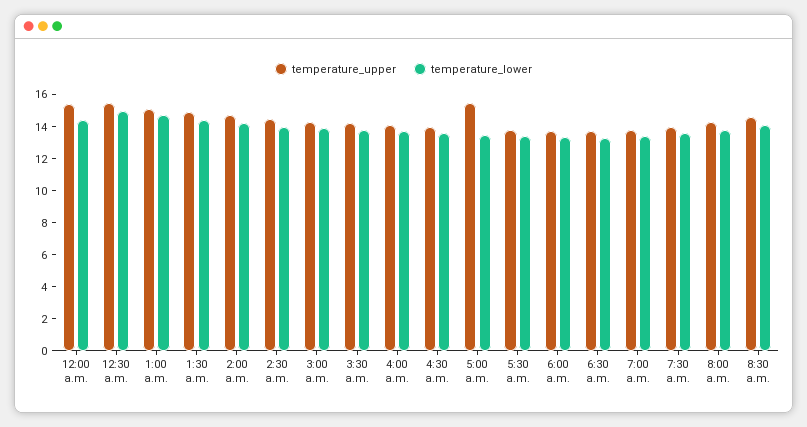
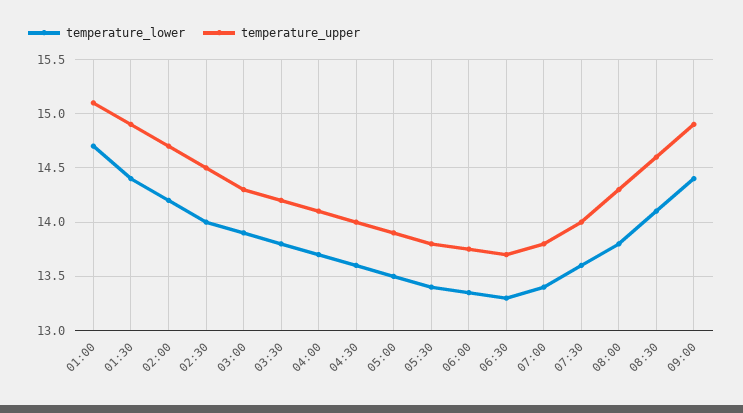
temperature_upper, 12:00 a.m.: 15.5 -> none
temperature_lower, 12:00 a.m.: 14.5 -> none
temperature_upper, 12:30 a.m.: 15.5 -> none
temperature_lower, 12:30 a.m.: 15 -> none
temperature_upper, 5:00 a.m.: 15.5 -> 13.9
temperature_lower, 09:00: none -> 14.4
temperature_upper, 09:00: none -> 14.9

